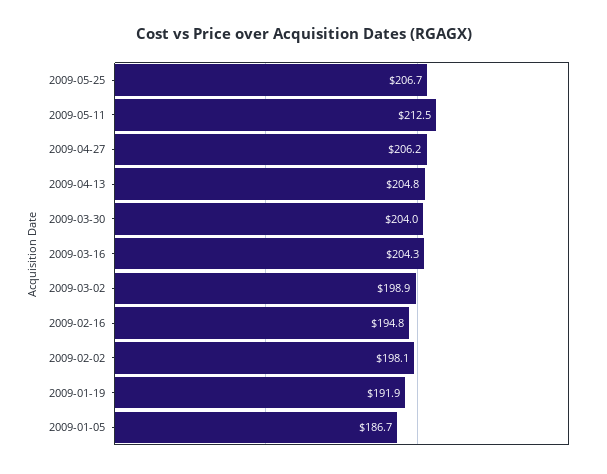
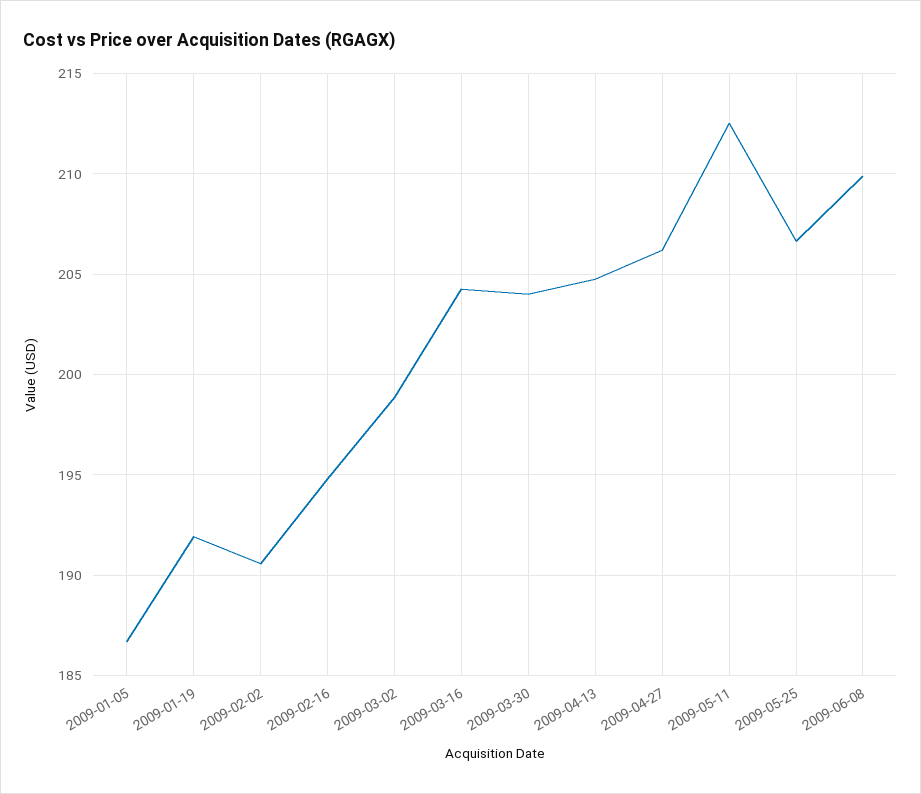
2009-02-02: 198.1 -> 190.5
2009-06-08: none -> 210

